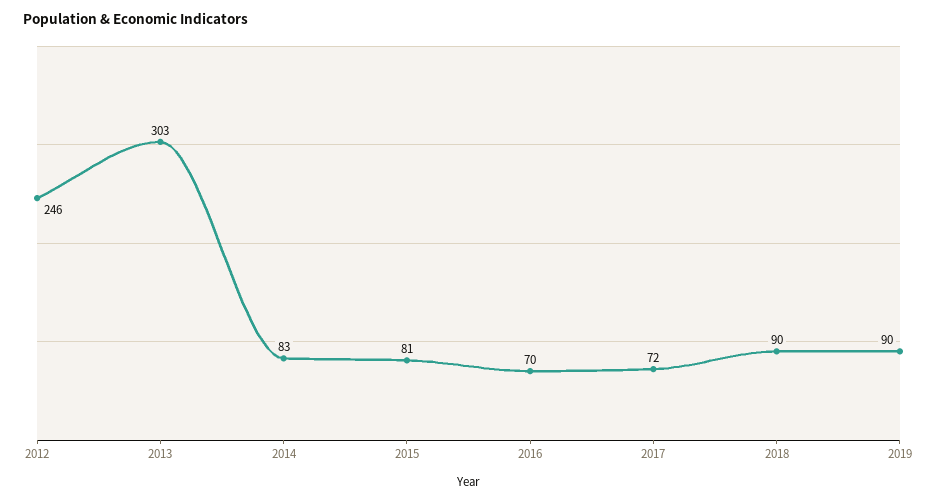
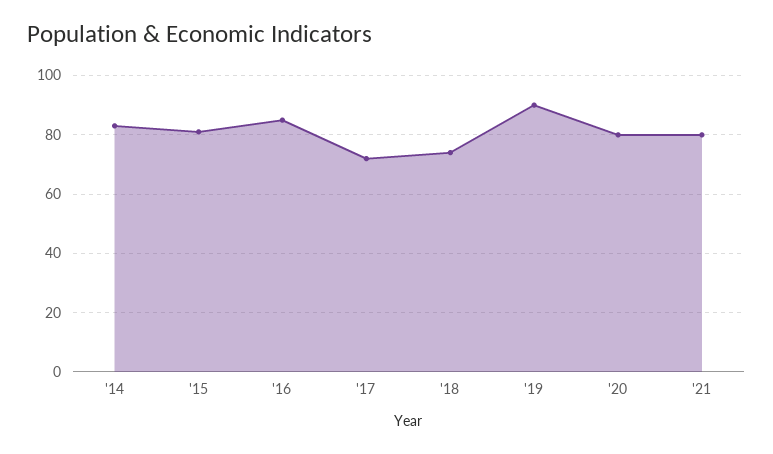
2012: 246 -> none
2013: 303 -> none
2016: 70 -> 85
2018: 90 -> 75
'20: none -> 80
'21: none -> 80

